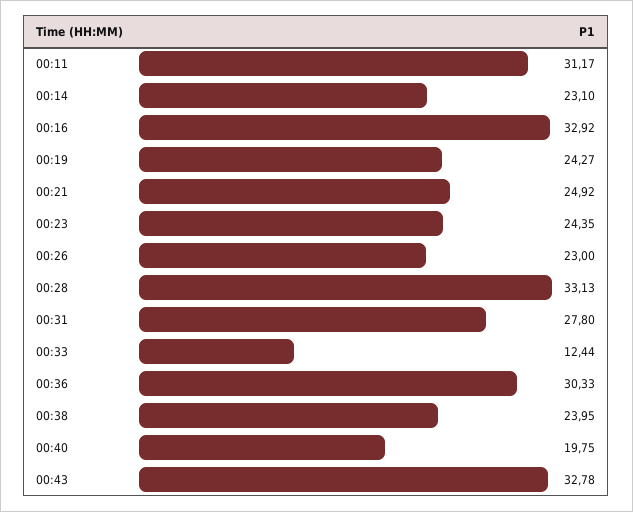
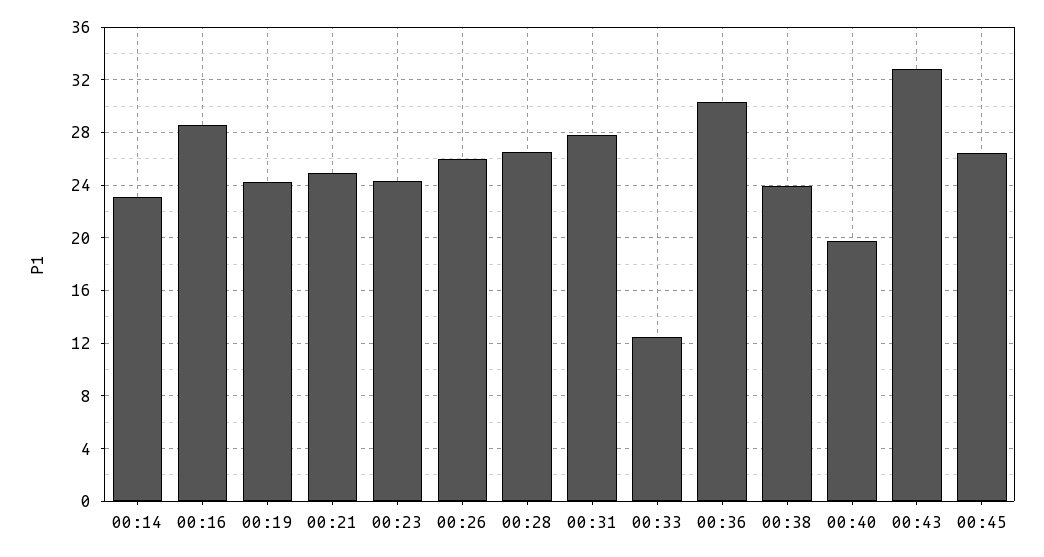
00:11: 31.17 -> none
00:16: 32.92 -> 28.5
00:26: 23 -> 26
00:28: 33.13 -> 26.5
00:45: none -> 26.5

